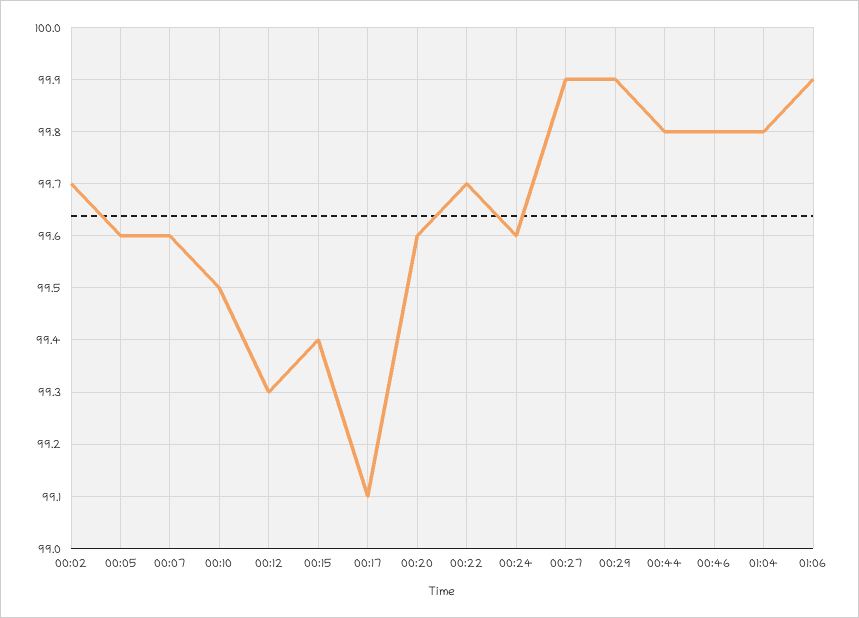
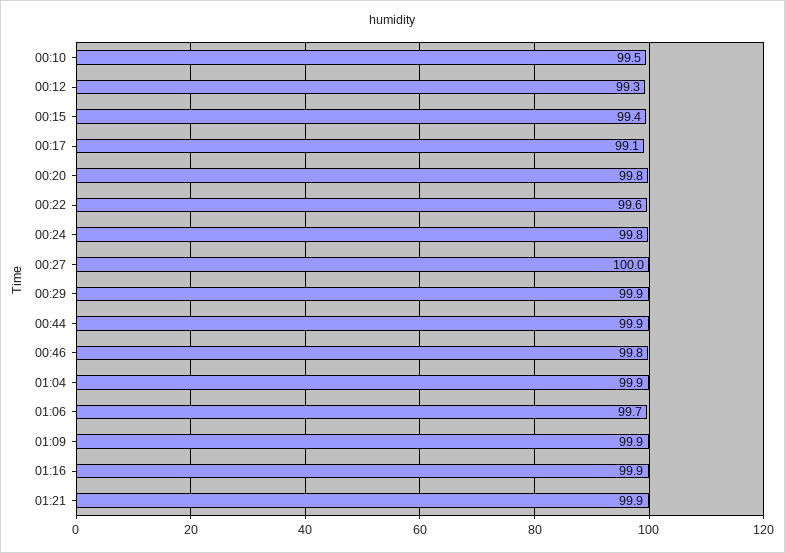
00:02: 99.7 -> none
00:05: 99.6 -> none
00:07: 99.6 -> none
00:20: 99.6 -> 99.8
00:22: 99.7 -> 99.6
00:24: 99.6 -> 99.8
00:27: 99.9 -> 100
00:44: 99.8 -> 99.9
01:04: 99.8 -> 99.9
01:06: 99.9 -> 99.7
01:09: none -> 99.9
01:16: none -> 99.9
01:21: none -> 99.9

